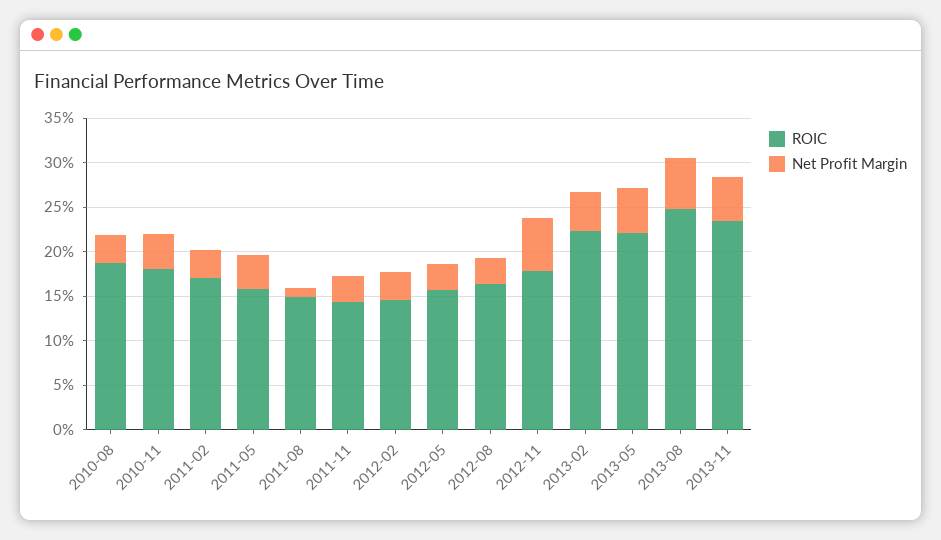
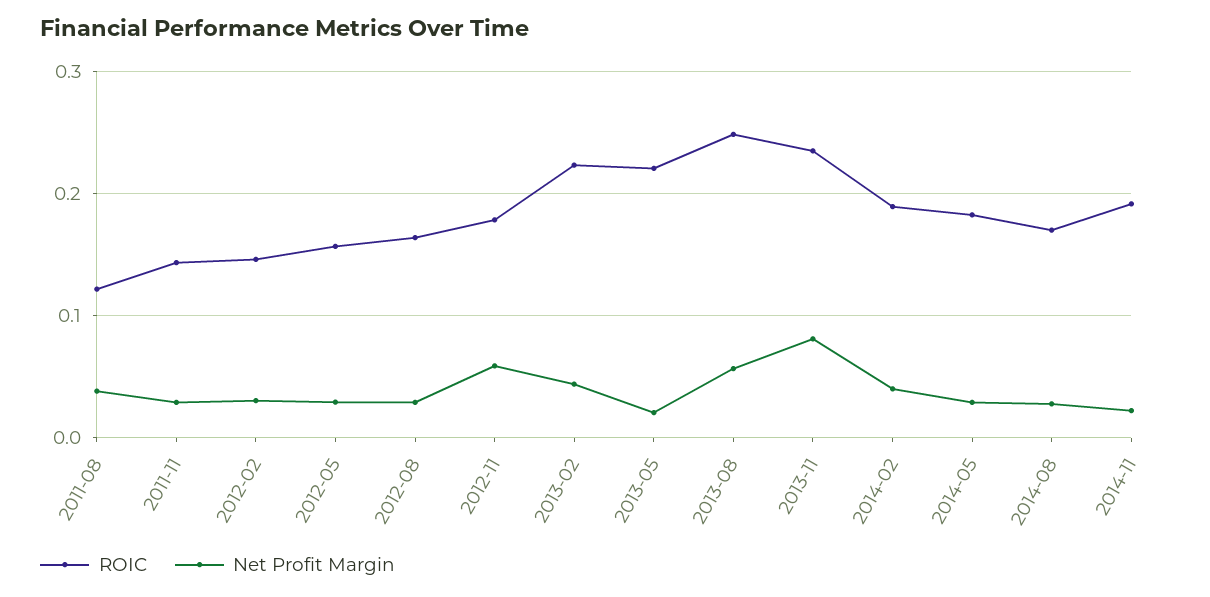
ROIC, 2010-08: 0.19 -> none
Net Profit Margin, 2010-08: 0.03 -> none
ROIC, 2010-11: 0.18 -> none
Net Profit Margin, 2010-11: 0.04 -> none
ROIC, 2011-02: 0.17 -> none
Net Profit Margin, 2011-02: 0.03 -> none
ROIC, 2011-05: 0.16 -> none
Net Profit Margin, 2011-05: 0.04 -> none
ROIC, 2011-08: 0.15 -> 0.12
Net Profit Margin, 2011-08: 0.01 -> 0.04
Net Profit Margin, 2013-05: 0.05 -> 0.02
Net Profit Margin, 2013-11: 0.05 -> 0.08
ROIC, 2014-02: none -> 0.19
Net Profit Margin, 2014-02: none -> 0.04
ROIC, 2014-05: none -> 0.18
Net Profit Margin, 2014-05: none -> 0.03
ROIC, 2014-08: none -> 0.17
Net Profit Margin, 2014-08: none -> 0.03
ROIC, 2014-11: none -> 0.19
Net Profit Margin, 2014-11: none -> 0.02

